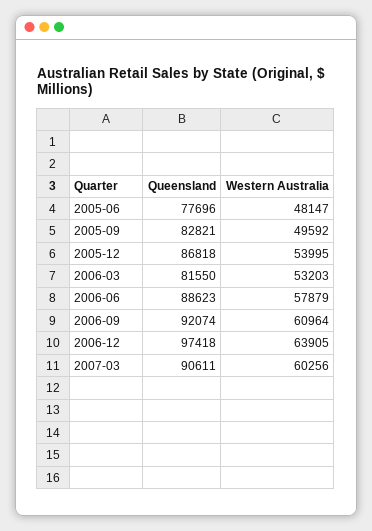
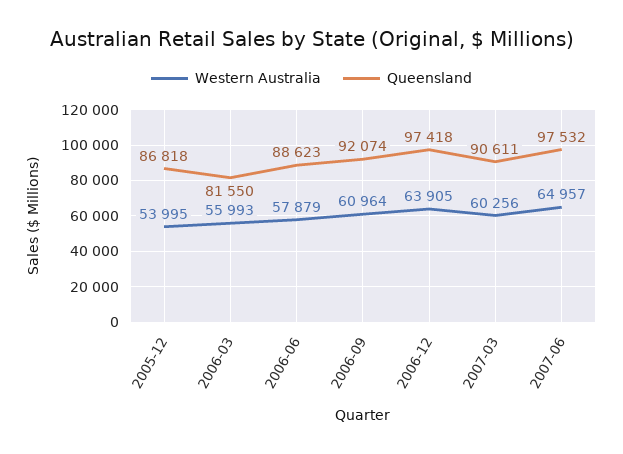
Queensland, 2005-06: 77696 -> none
Western Australia, 2005-06: 48147 -> none
Queensland, 2005-09: 82821 -> none
Western Australia, 2005-09: 49592 -> none
Western Australia, 2006-03: 53203 -> 55993
Western Australia, 2007-06: none -> 64957
Queensland, 2007-06: none -> 97532

